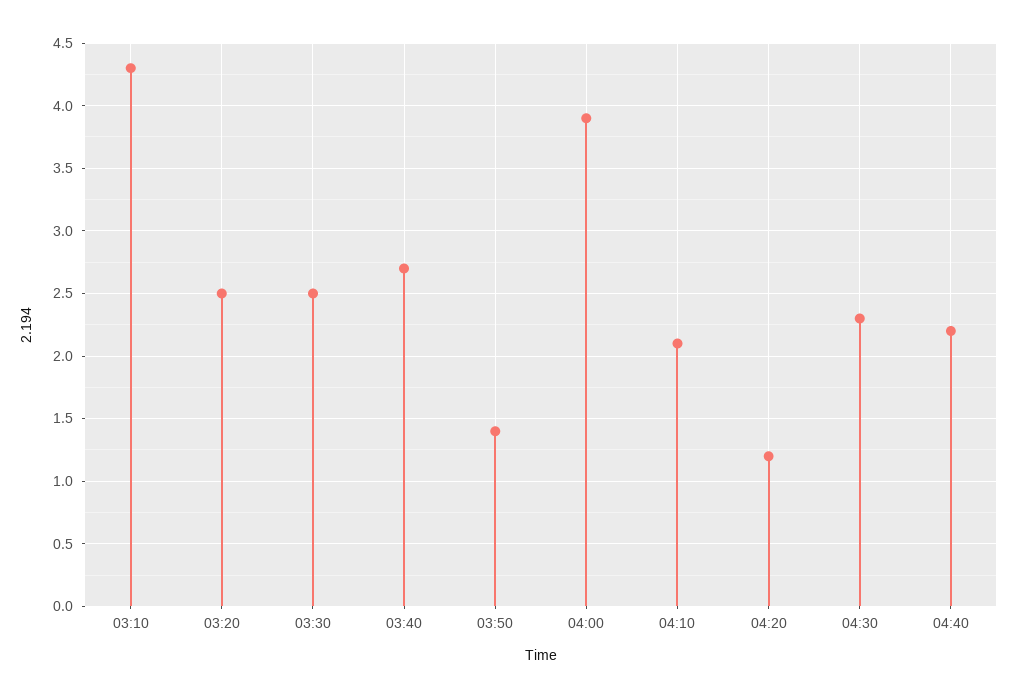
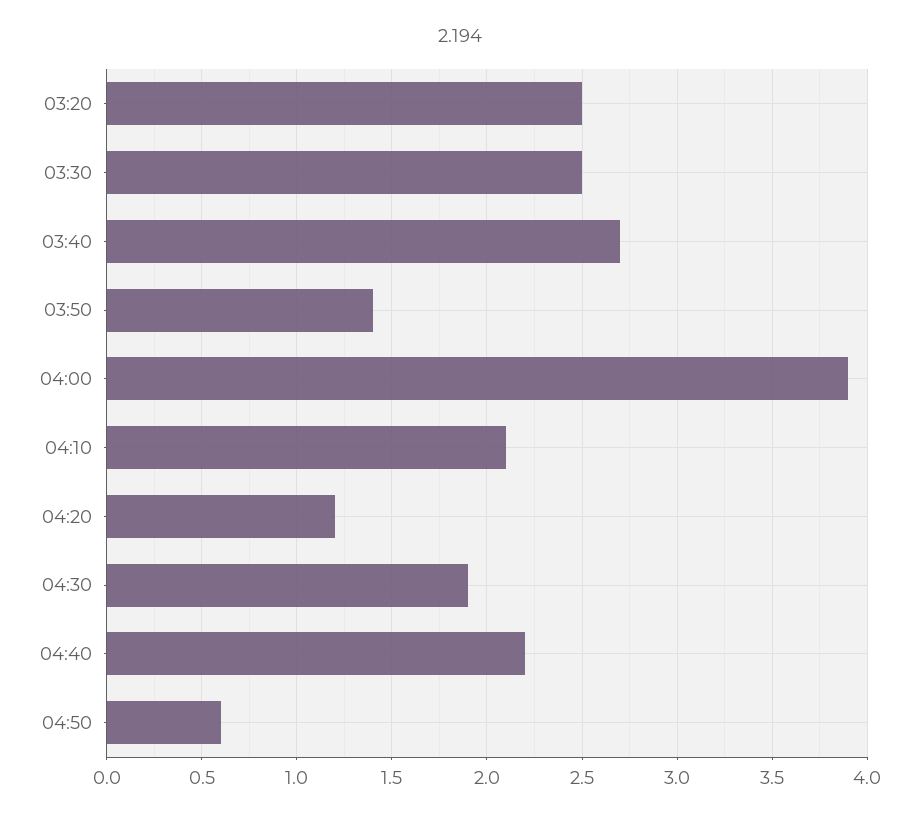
03:10: 4.3 -> none
04:30: 2.3 -> 1.9
04:50: none -> 0.6

